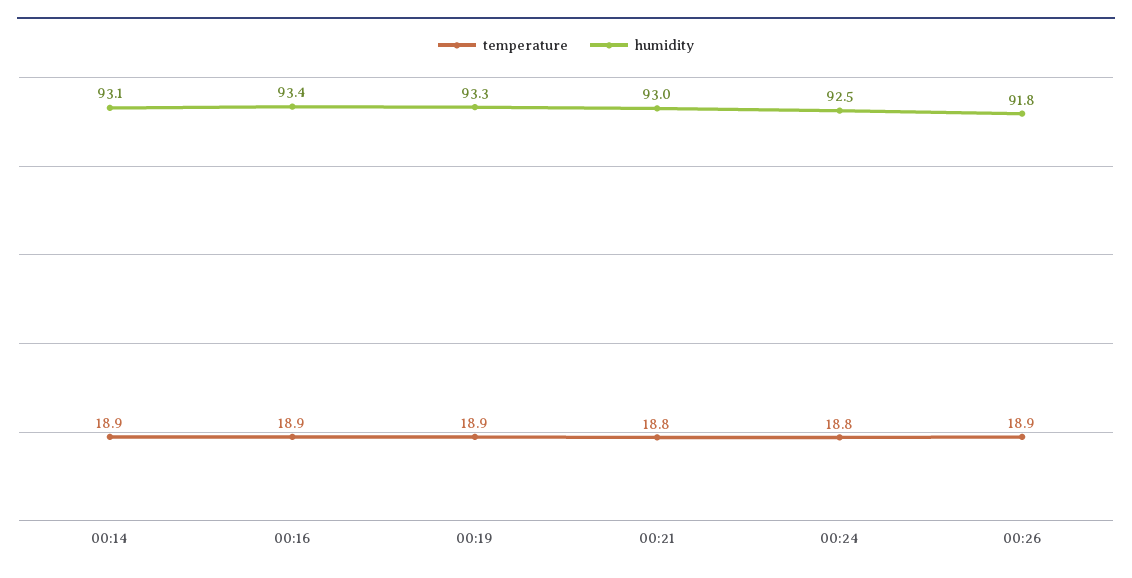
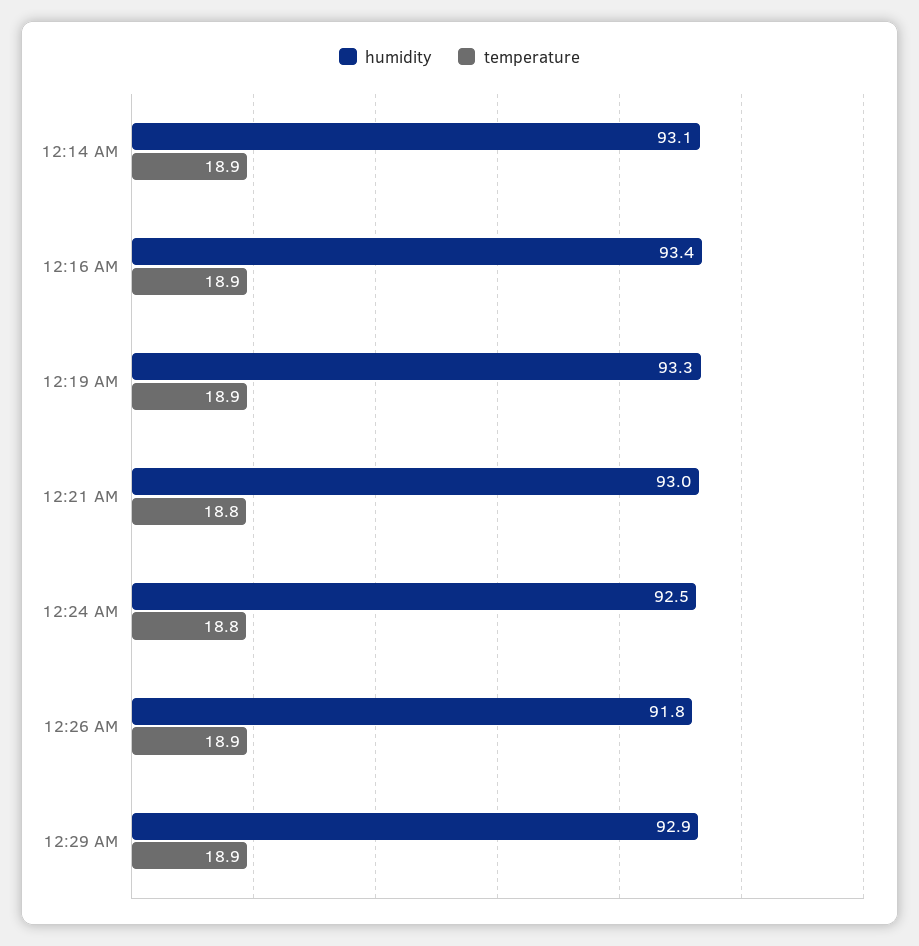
humidity, 12:29 AM: none -> 92.9
temperature, 12:29 AM: none -> 18.9

